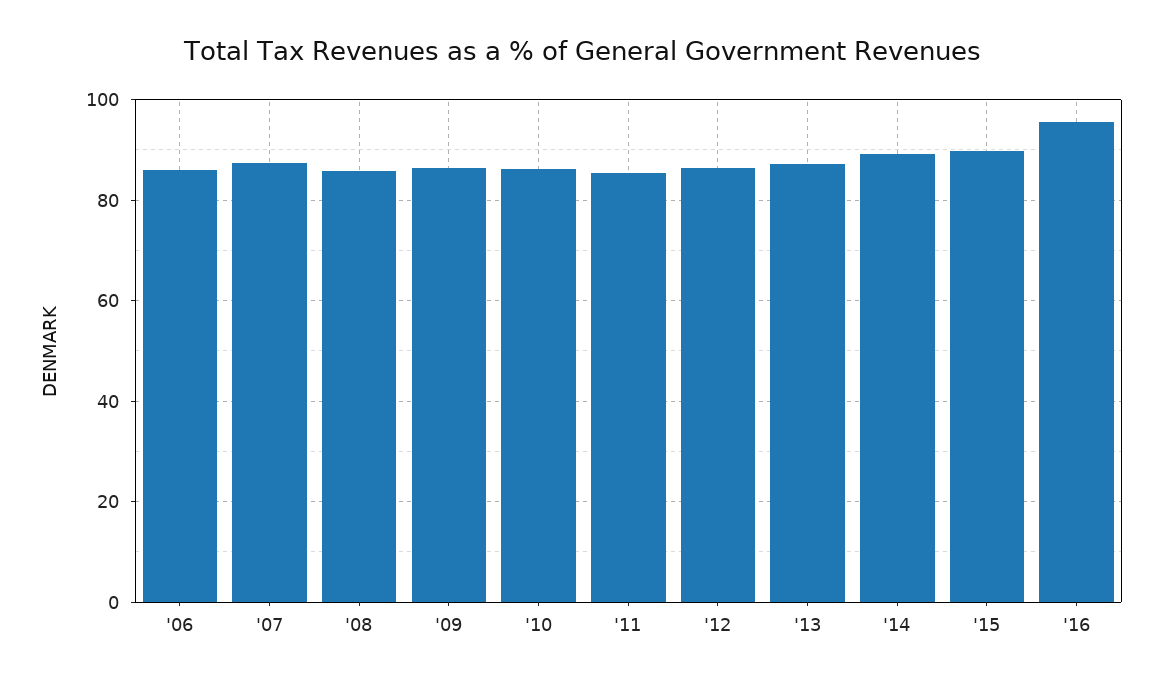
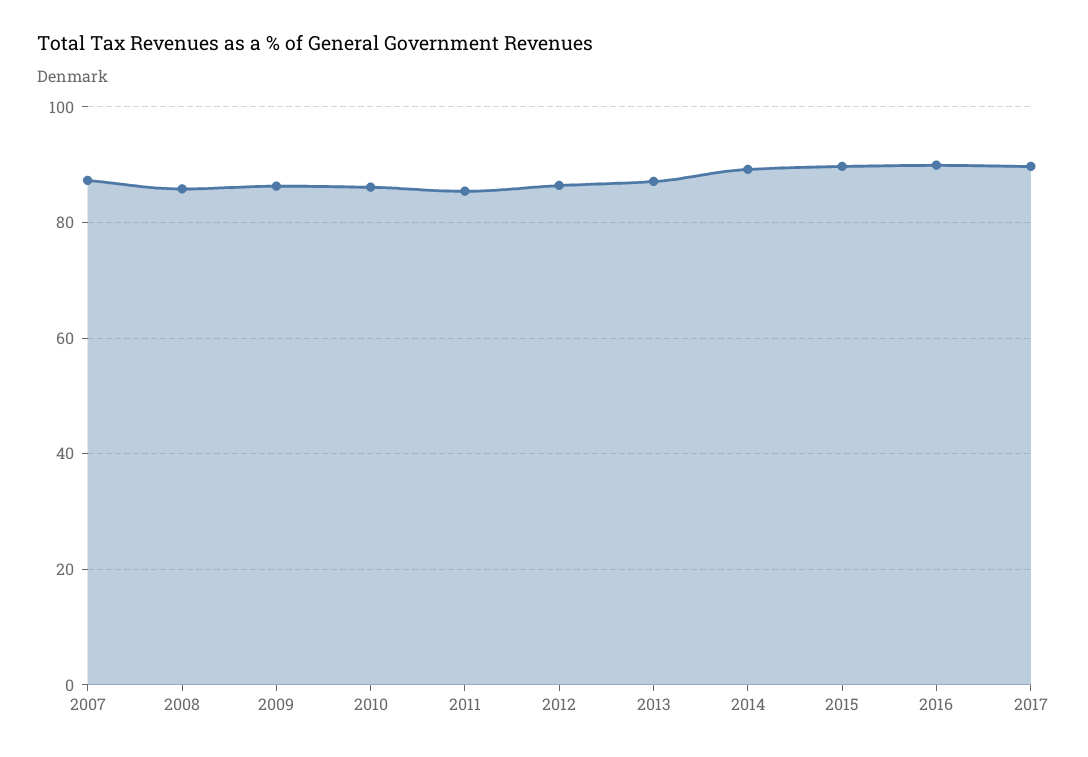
'06: 86 -> none
'16: 96 -> 90
2017: none -> 90

